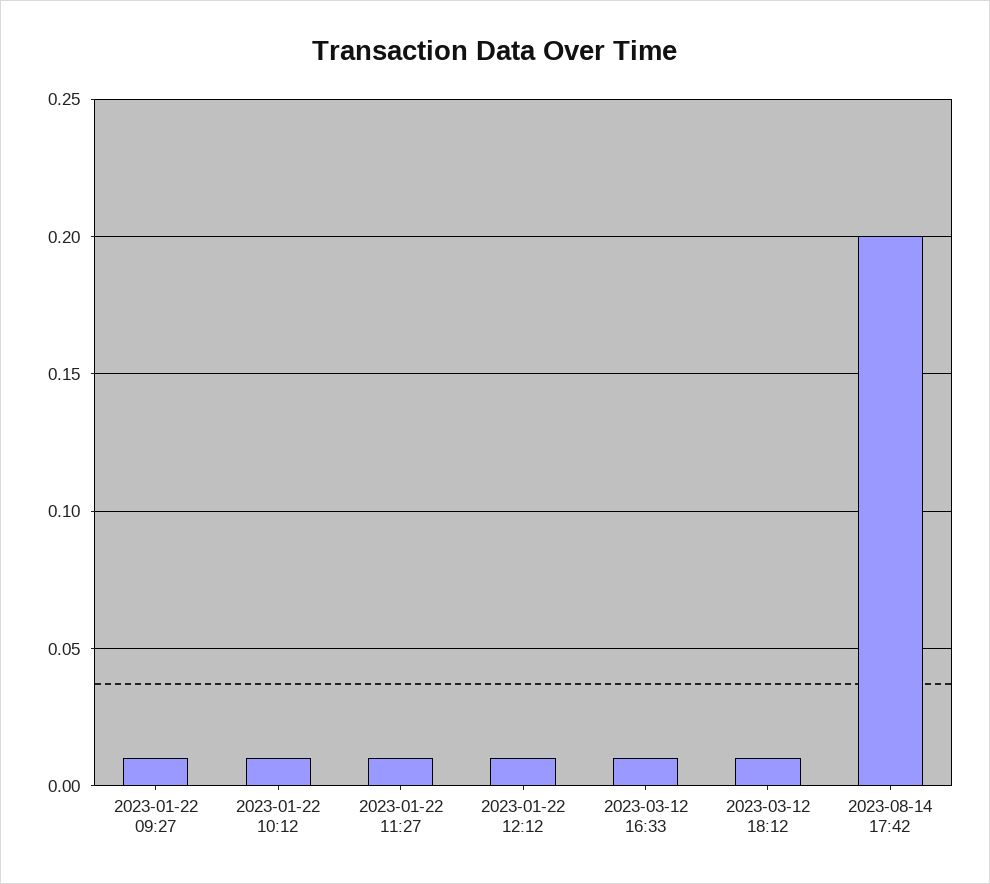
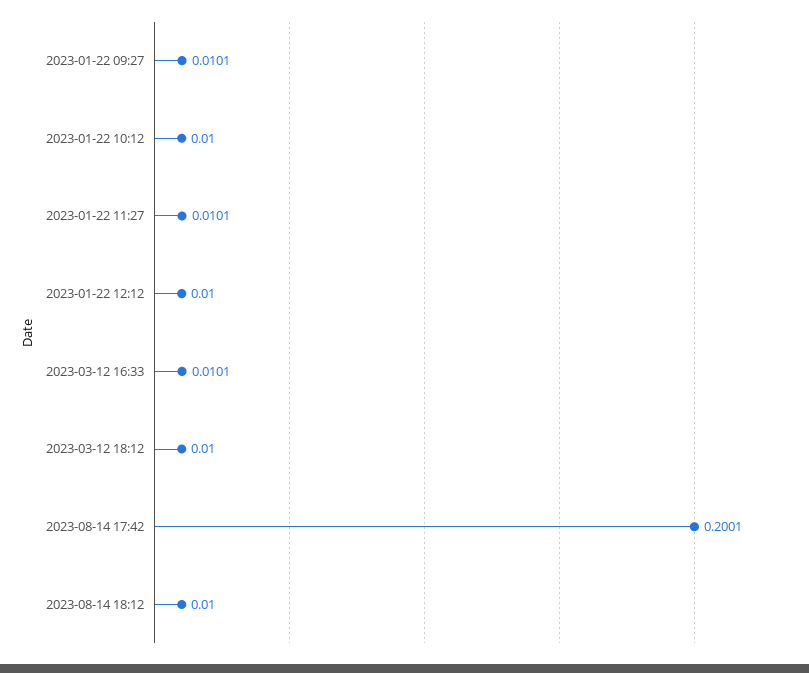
2023-08-14 18:12: none -> 0.01

